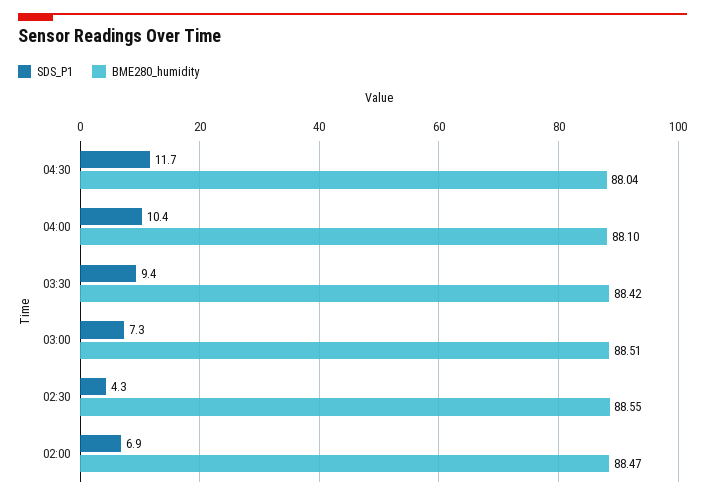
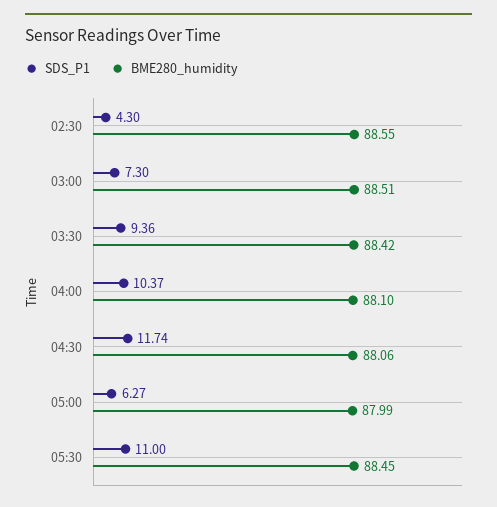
BME280_humidity, 04:30: 88.04 -> 88.06
SDS_P1, 02:00: 6.9 -> none
BME280_humidity, 02:00: 88.47 -> none
SDS_P1, 05:00: none -> 6.27
BME280_humidity, 05:00: none -> 87.99
SDS_P1, 05:30: none -> 11
BME280_humidity, 05:30: none -> 88.45

